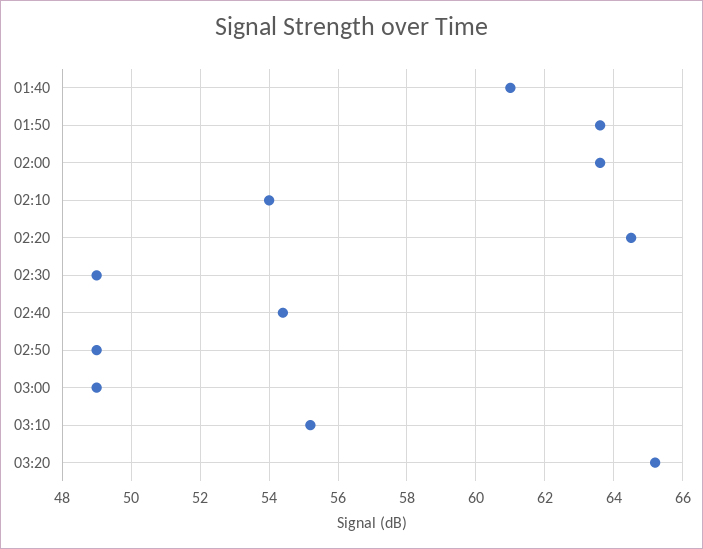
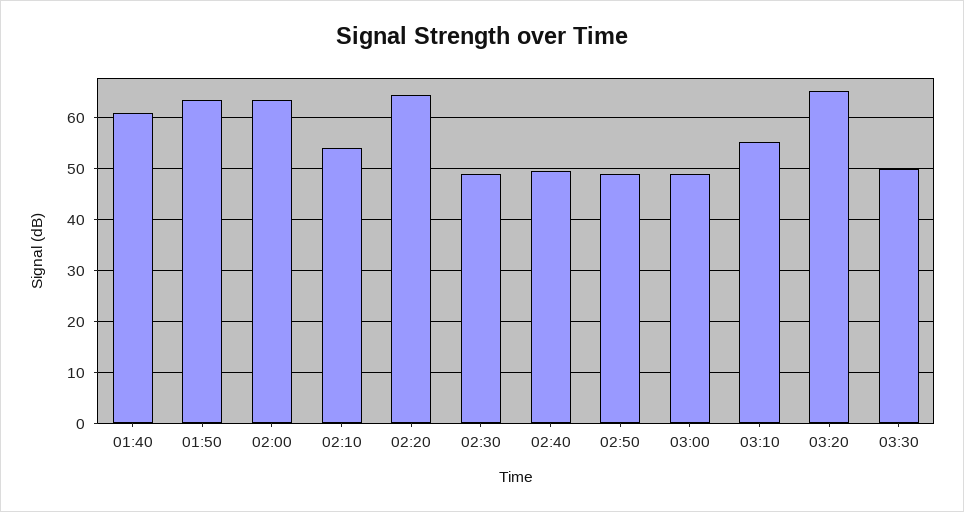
02:40: 54.5 -> 50
03:30: none -> 50

